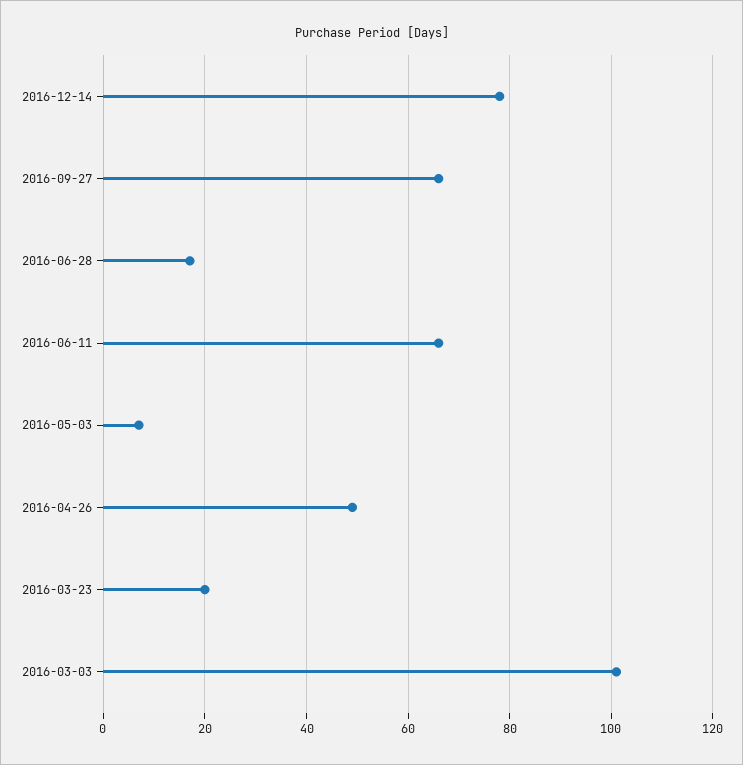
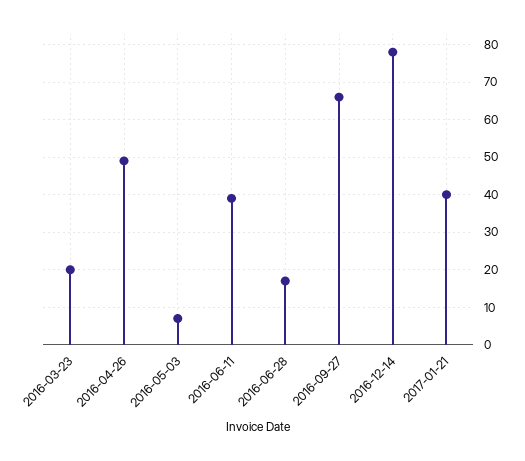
2016-06-11: 65 -> 40
2016-03-03: 100 -> none
2017-01-21: none -> 40

